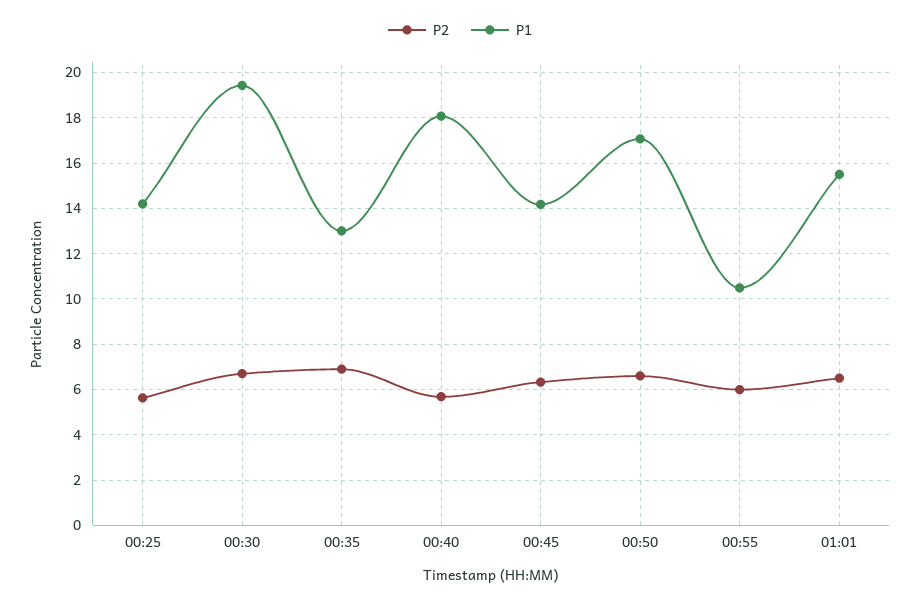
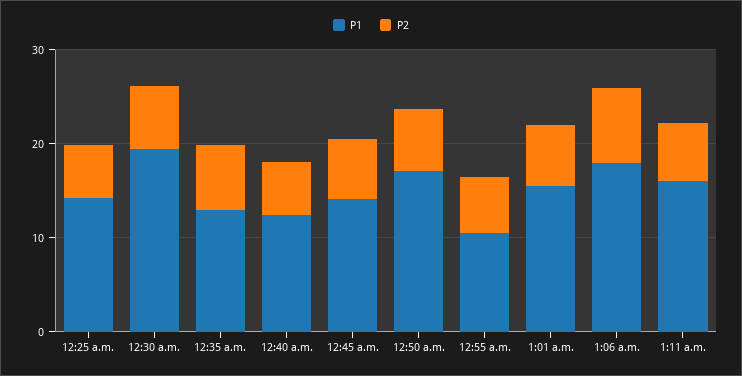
P1, 00:40: 18 -> 12
P1, 1:06 a.m.: none -> 18
P2, 1:06 a.m.: none -> 8
P1, 1:11 a.m.: none -> 16
P2, 1:11 a.m.: none -> 6

